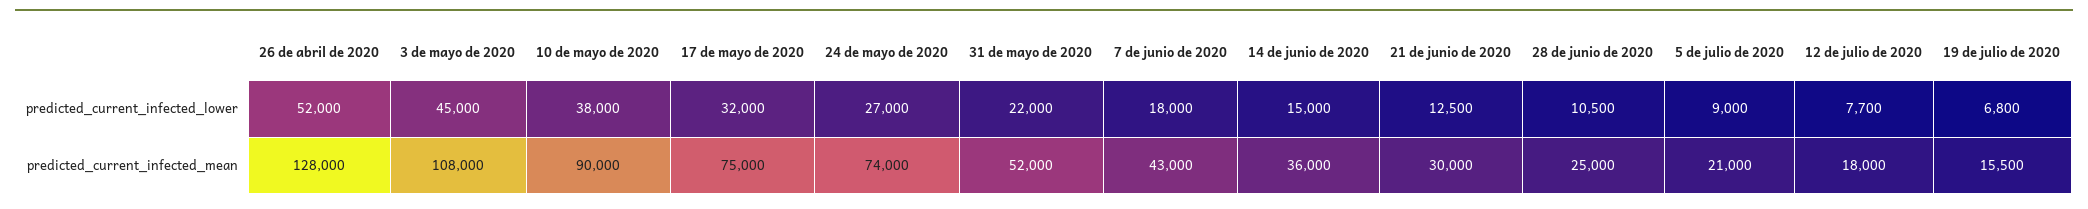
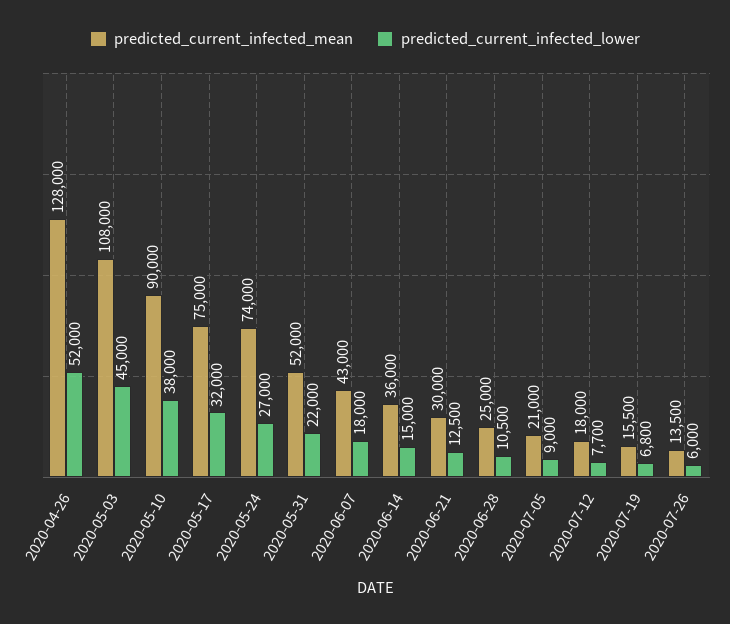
predicted_current_infected_mean, 2020-07-26: none -> 13500
predicted_current_infected_lower, 2020-07-26: none -> 6000

